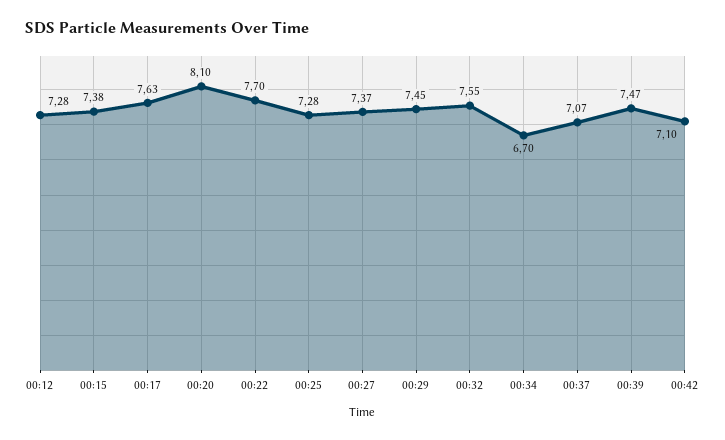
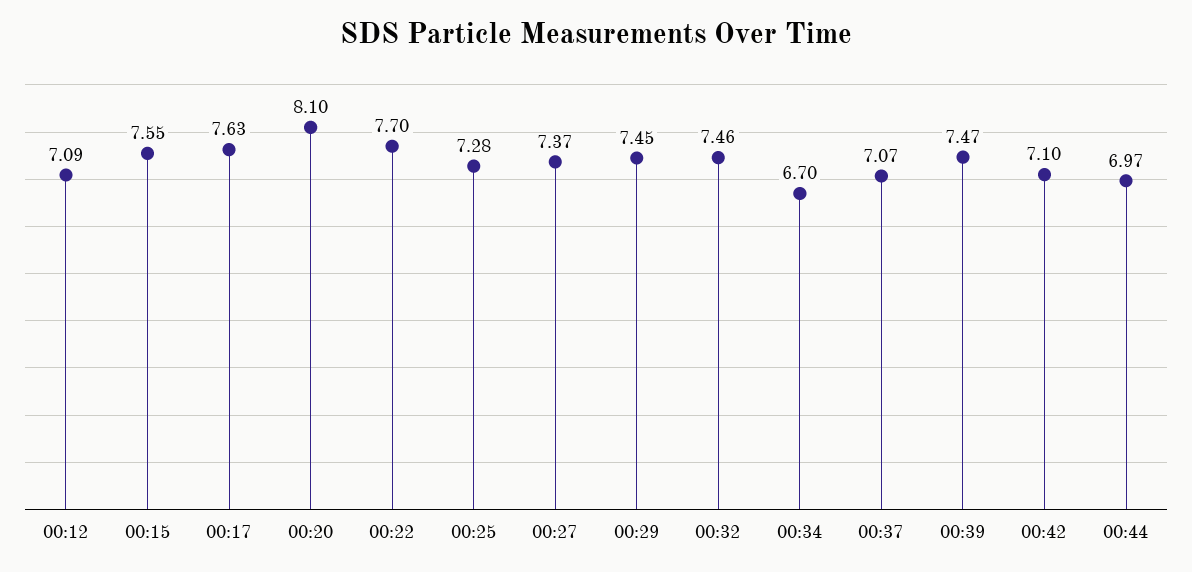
00:12: 7.28 -> 7.09
00:15: 7.38 -> 7.55
00:32: 7.55 -> 7.46
00:44: none -> 6.97

